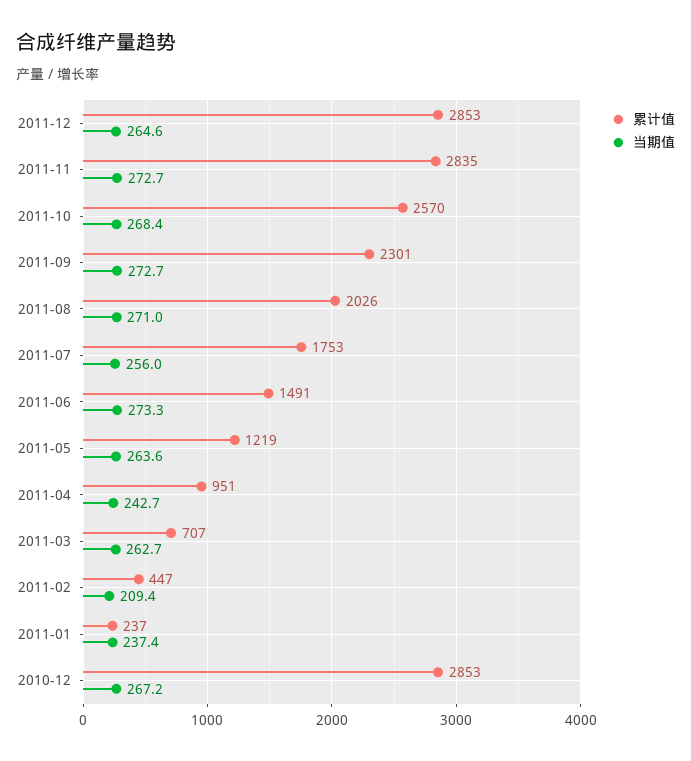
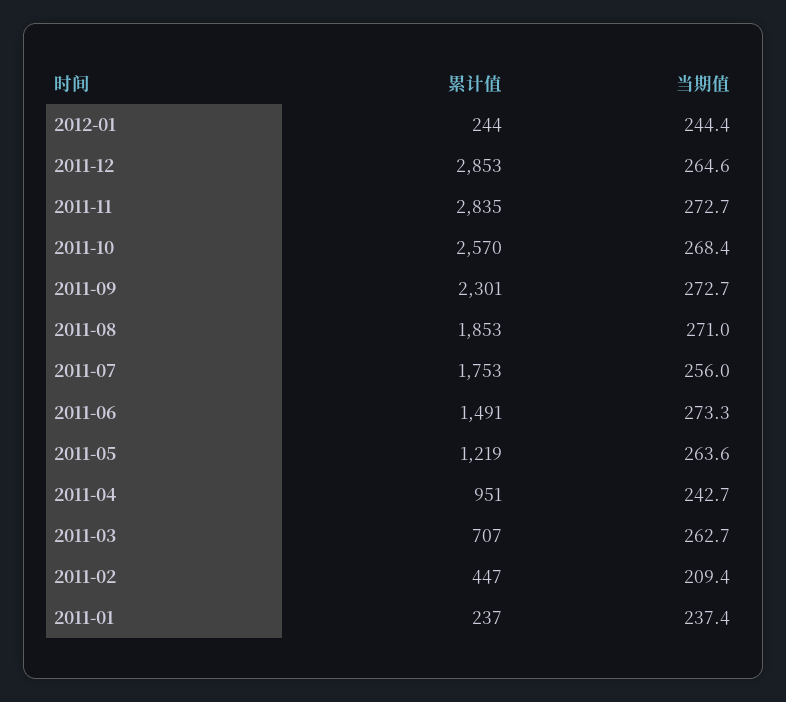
累计值, 2011-08: 2026 -> 1853
累计值, 2010-12: 2853 -> none
当期值, 2010-12: 267.2 -> none
累计值, 2012-01: none -> 244
当期值, 2012-01: none -> 244.4

